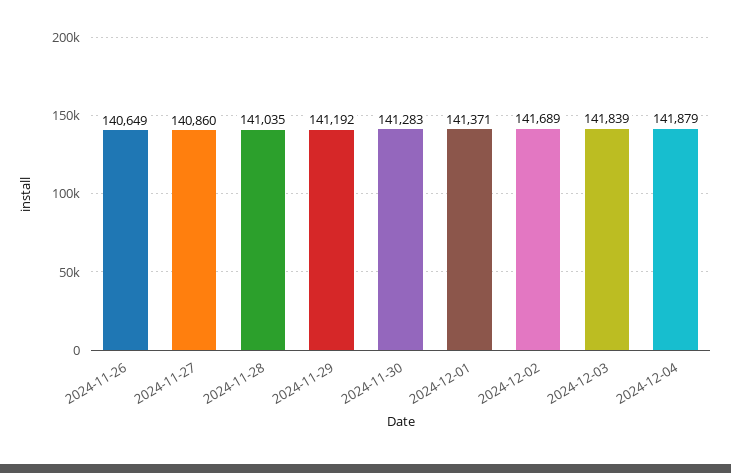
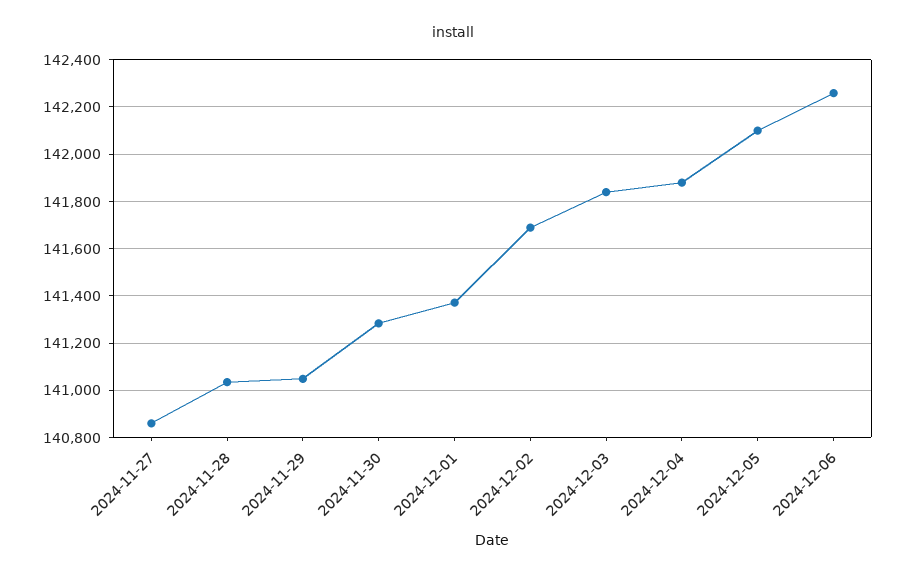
2024-11-26: 140649 -> none
2024-11-29: 141192 -> 141050
2024-12-05: none -> 142100
2024-12-06: none -> 142250

